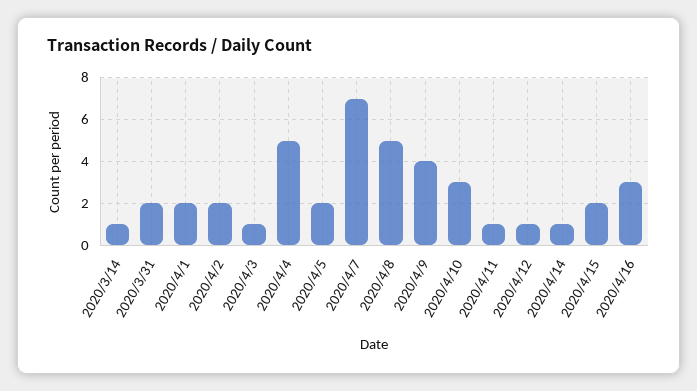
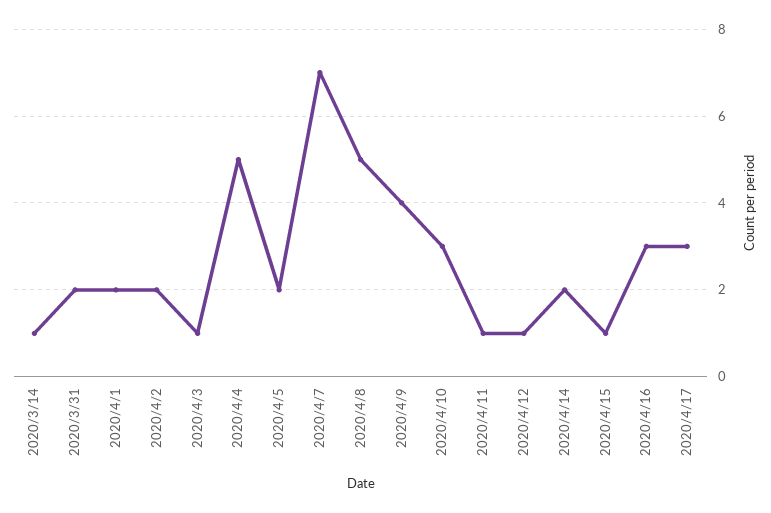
2020/4/14: 1 -> 2
2020/4/15: 2 -> 1
2020/4/17: none -> 3

